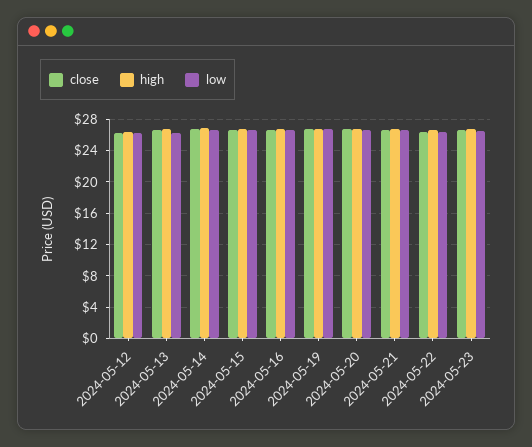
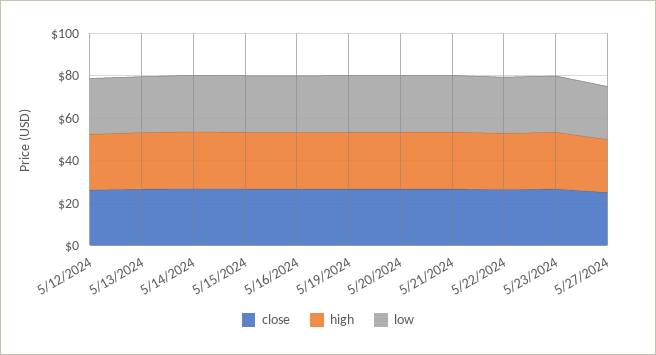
close, 5/27/2024: none -> 25
high, 5/27/2024: none -> 25
low, 5/27/2024: none -> 25

